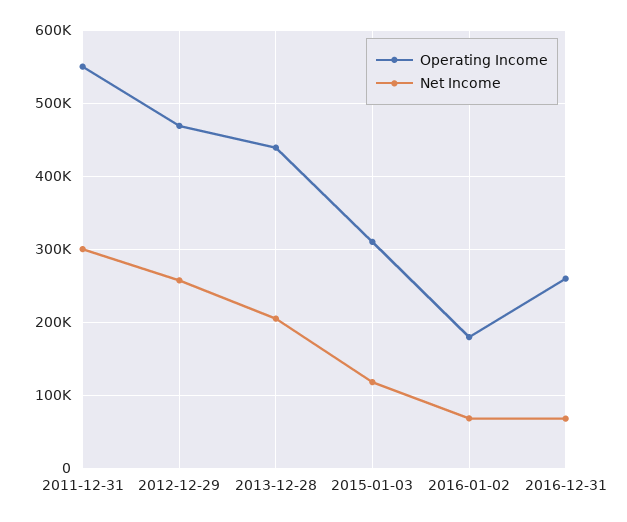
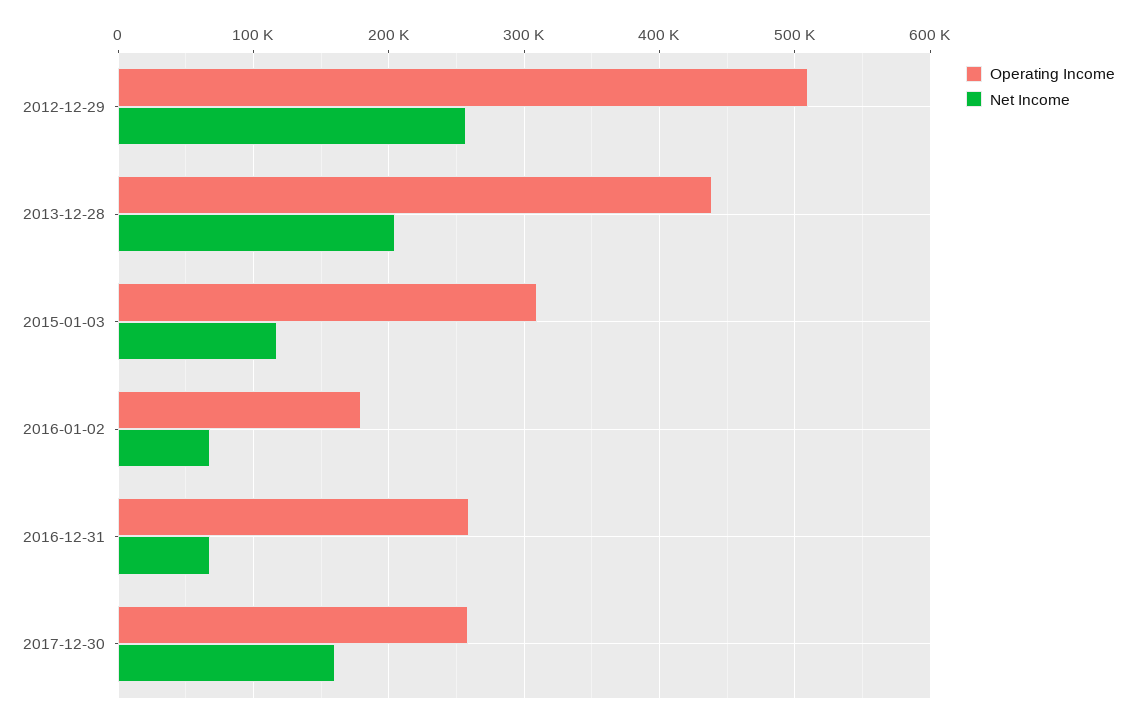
Operating Income, 2011-12-31: 550000 -> none
Net Income, 2011-12-31: 300000 -> none
Operating Income, 2012-12-29: 470000 -> 510000
Operating Income, 2017-12-30: none -> 260000
Net Income, 2017-12-30: none -> 160000

